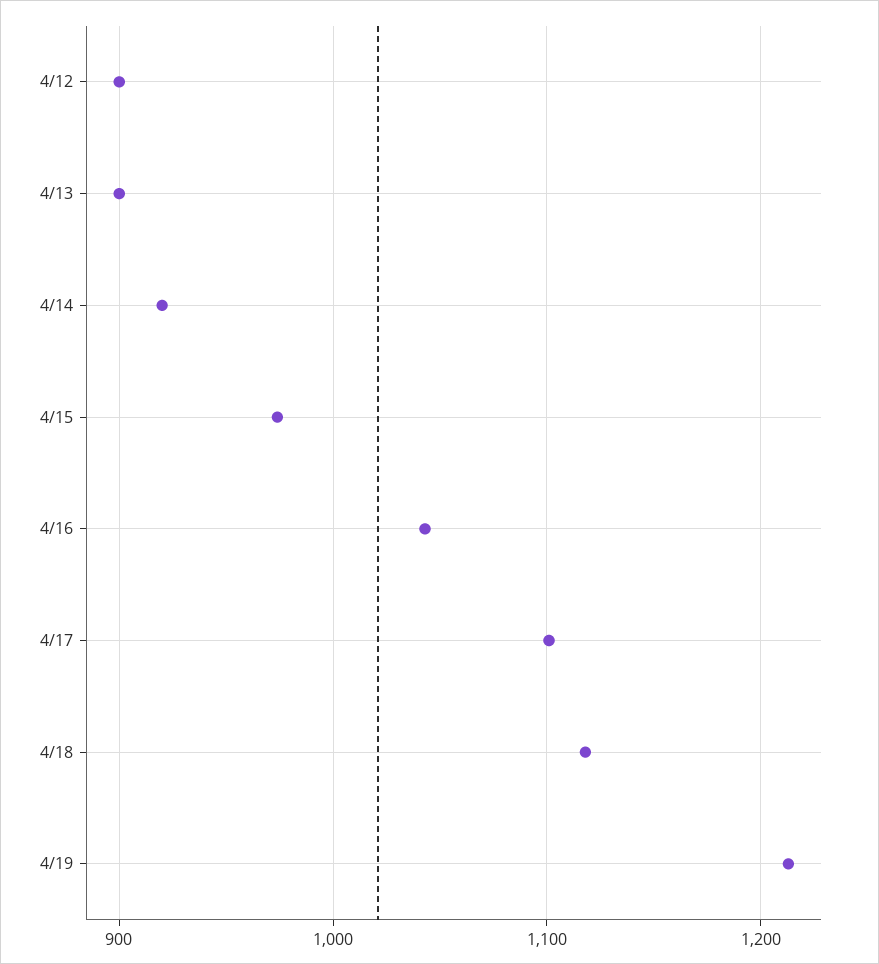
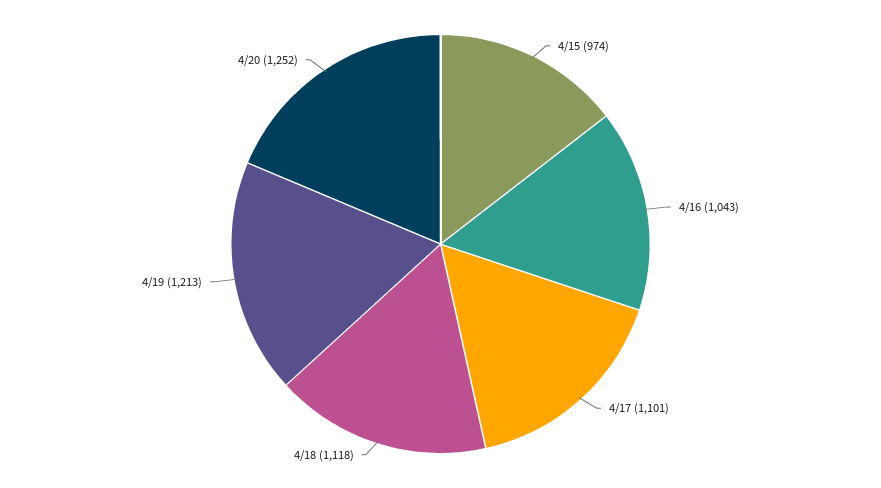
4/12: 900 -> none
4/13: 900 -> none
4/14: 920 -> none
4/20: none -> 1252

